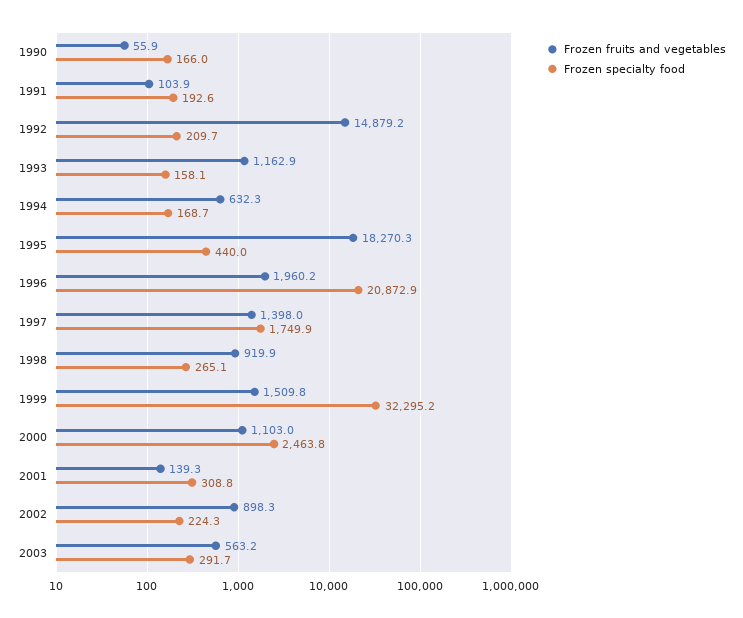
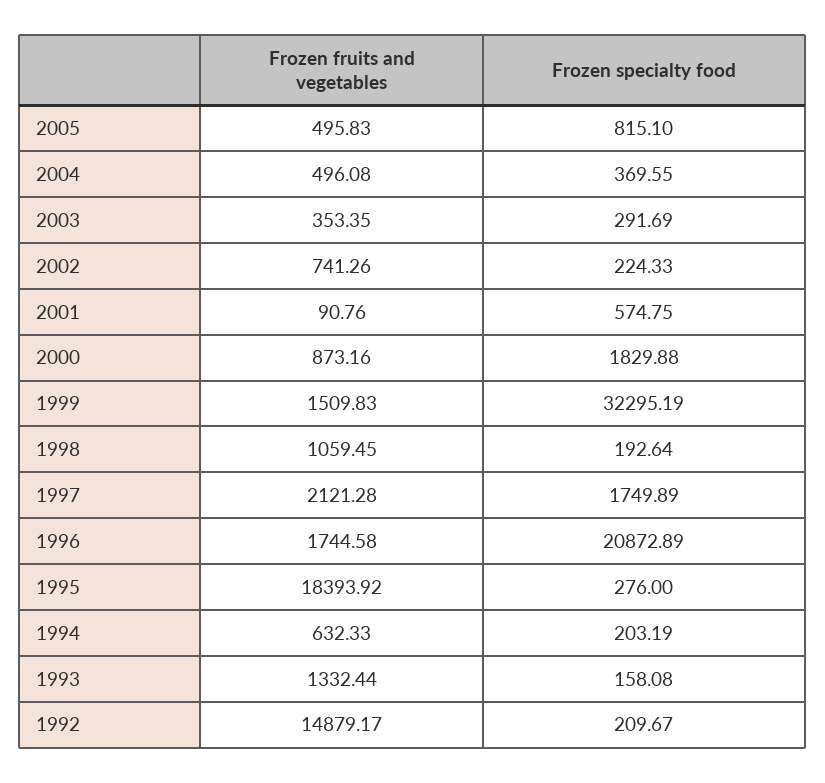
Frozen fruits and vegetables, 1990: 55.9 -> none
Frozen specialty food, 1990: 166 -> none
Frozen fruits and vegetables, 1991: 103.9 -> none
Frozen specialty food, 1991: 192.6 -> none
Frozen fruits and vegetables, 1993: 1162.9 -> 1332.44
Frozen specialty food, 1994: 168.7 -> 203.19
Frozen fruits and vegetables, 1995: 18270.3 -> 18393.92
Frozen specialty food, 1995: 440 -> 276
Frozen fruits and vegetables, 1996: 1960.2 -> 1744.58
Frozen fruits and vegetables, 1997: 1398 -> 2121.28
Frozen fruits and vegetables, 1998: 919.9 -> 1059.45
Frozen specialty food, 1998: 265.1 -> 192.64
Frozen fruits and vegetables, 2000: 1103 -> 873.16
Frozen specialty food, 2000: 2463.8 -> 1829.88
Frozen fruits and vegetables, 2001: 139.3 -> 90.76
Frozen specialty food, 2001: 308.8 -> 574.75
Frozen fruits and vegetables, 2002: 898.3 -> 741.26
Frozen fruits and vegetables, 2003: 563.2 -> 353.35
Frozen fruits and vegetables, 2005: none -> 495.83
Frozen specialty food, 2005: none -> 815.1
Frozen fruits and vegetables, 2004: none -> 496.08
Frozen specialty food, 2004: none -> 369.55

